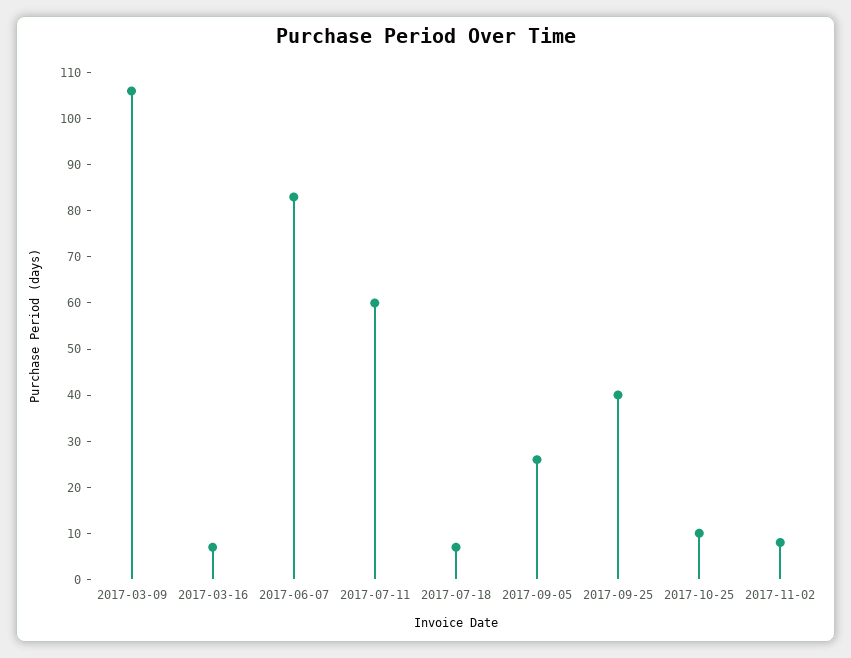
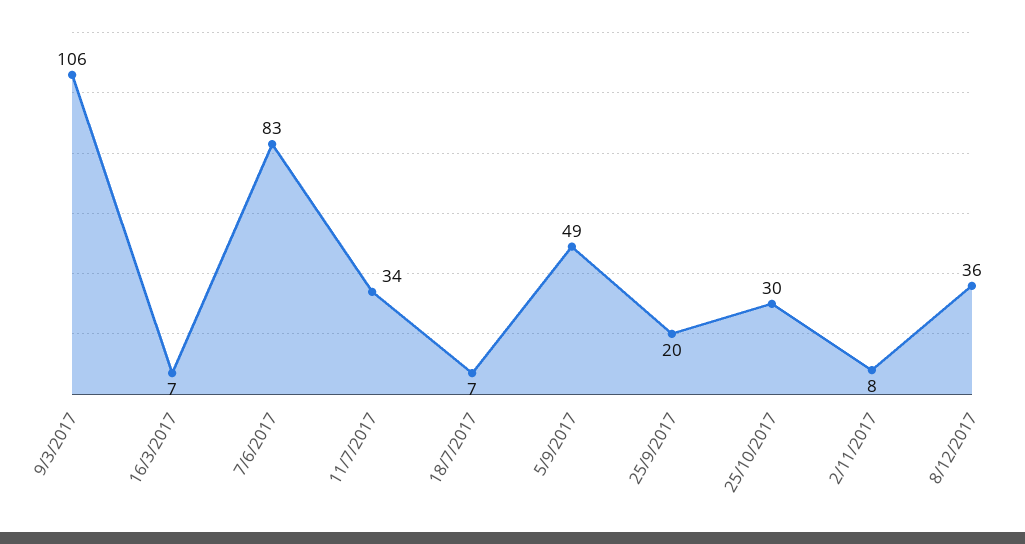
2017-07-11: 60 -> 34
2017-09-05: 25 -> 49
2017-09-25: 40 -> 20
2017-10-25: 10 -> 30
8/12/2017: none -> 36

